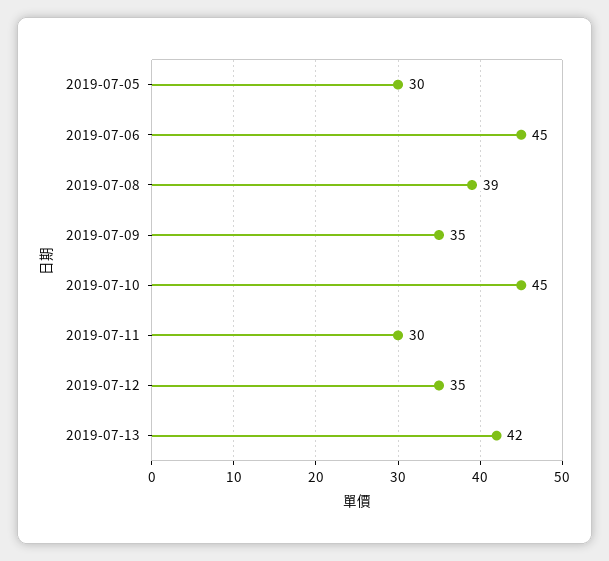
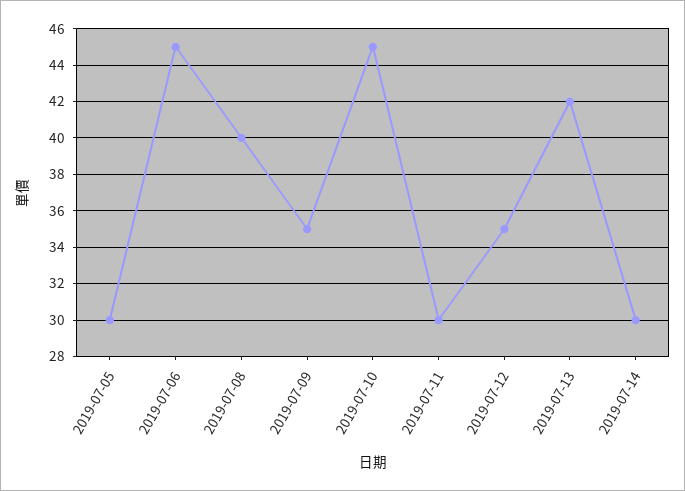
2019-07-08: 39 -> 40
2019-07-14: none -> 30

